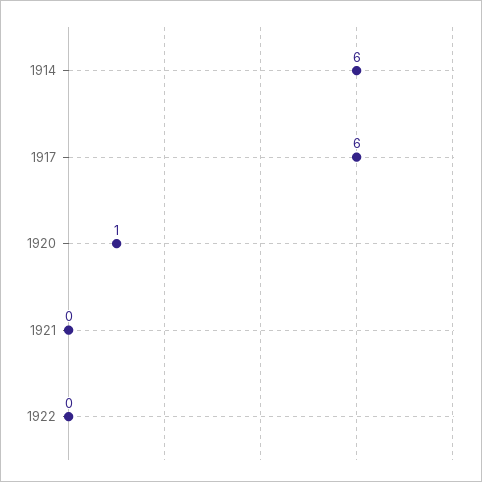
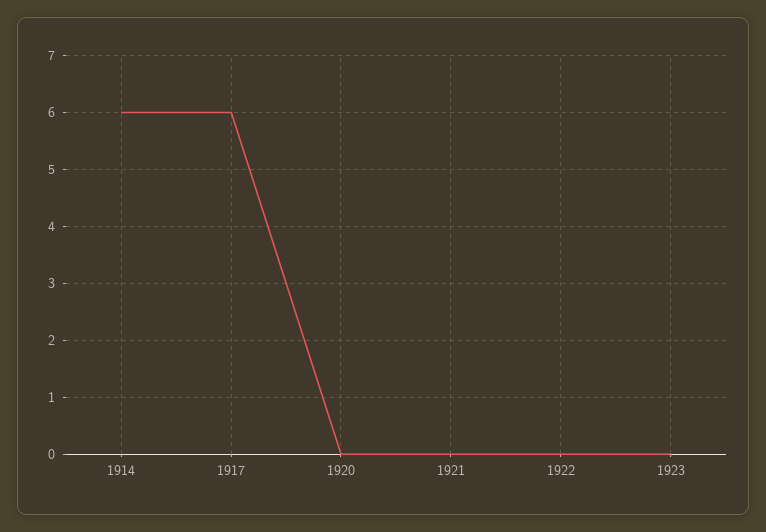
1920: 1 -> 0
1923: none -> 0

